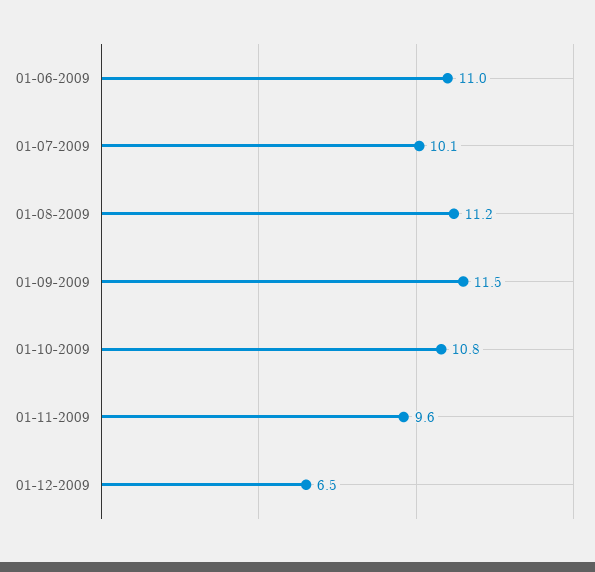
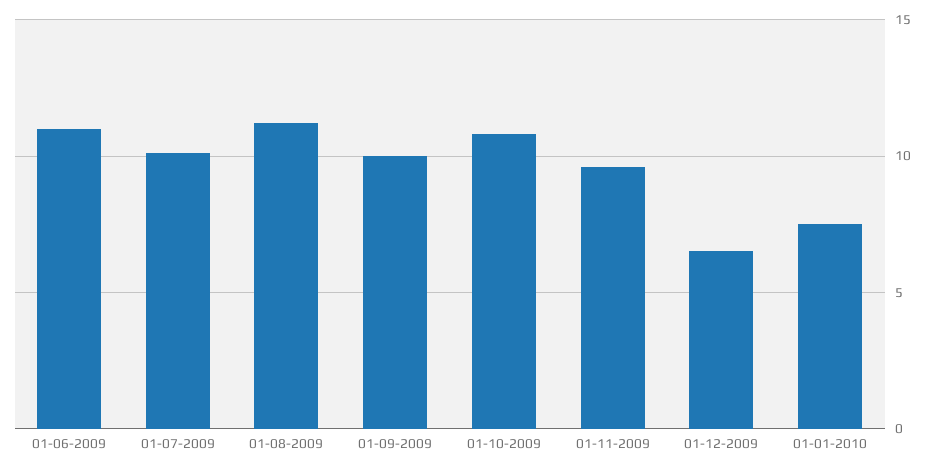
01-09-2009: 11.5 -> 10
01-01-2010: none -> 7.5

